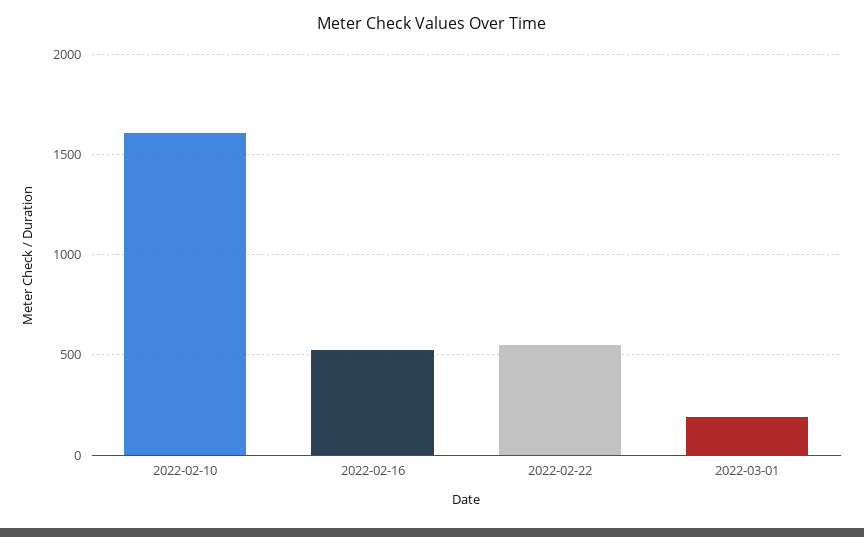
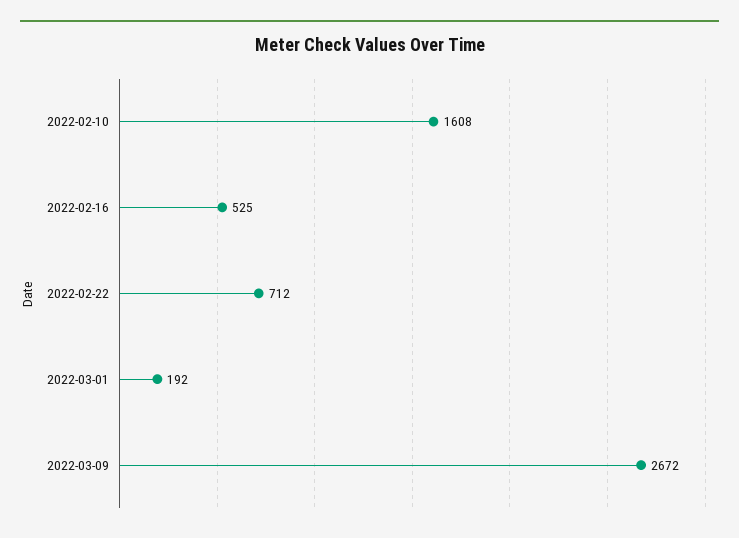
2022-02-22: 550 -> 712
2022-03-09: none -> 2672

